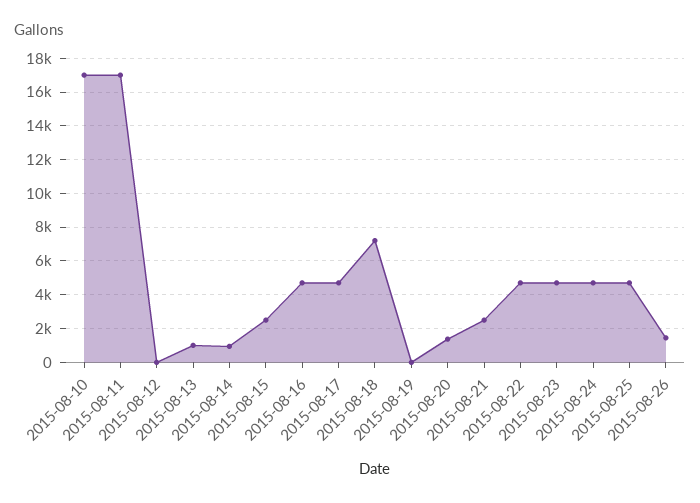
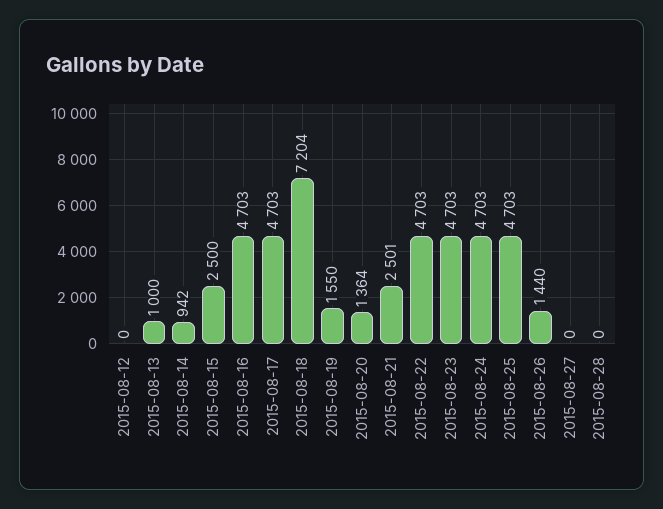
2015-08-10: 17000 -> none
2015-08-11: 17000 -> none
2015-08-19: 0 -> 1550
2015-08-27: none -> 0
2015-08-28: none -> 0

